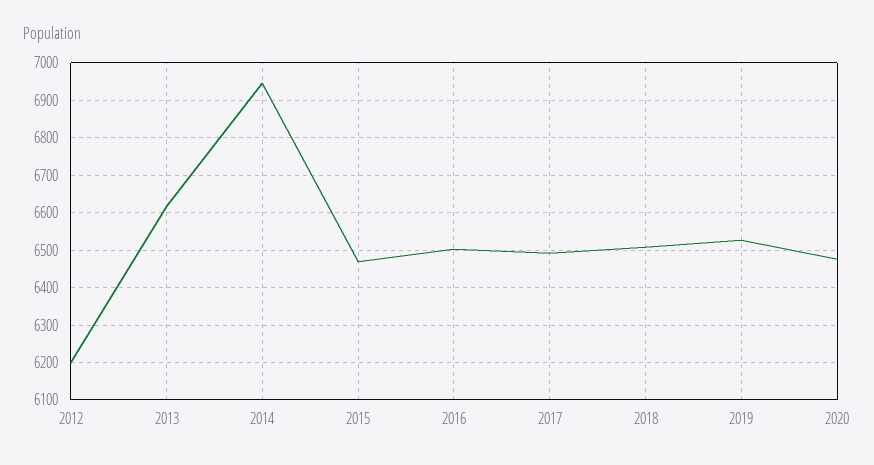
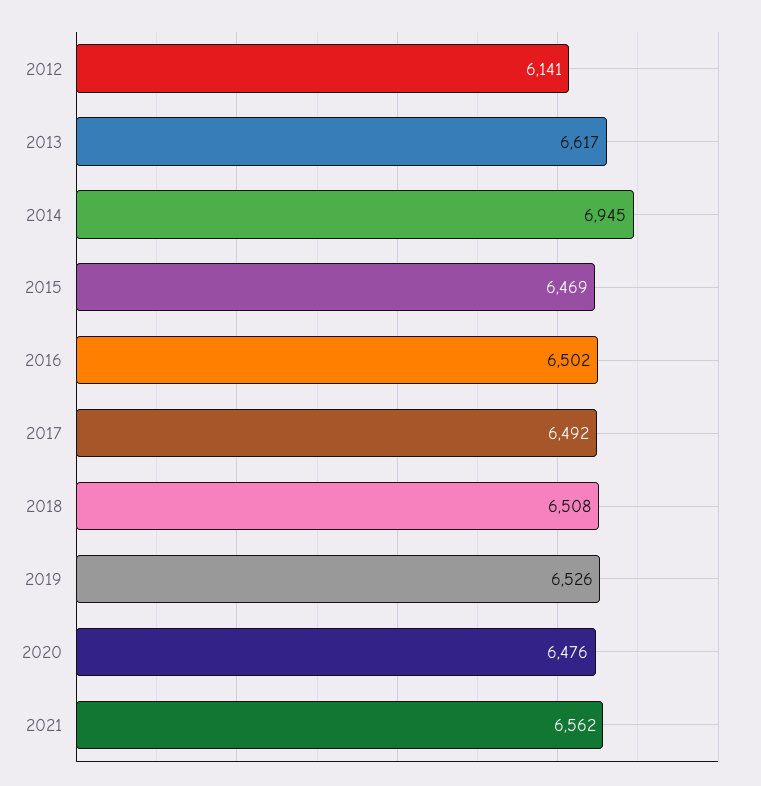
2012: 6200 -> 6141
2021: none -> 6562

